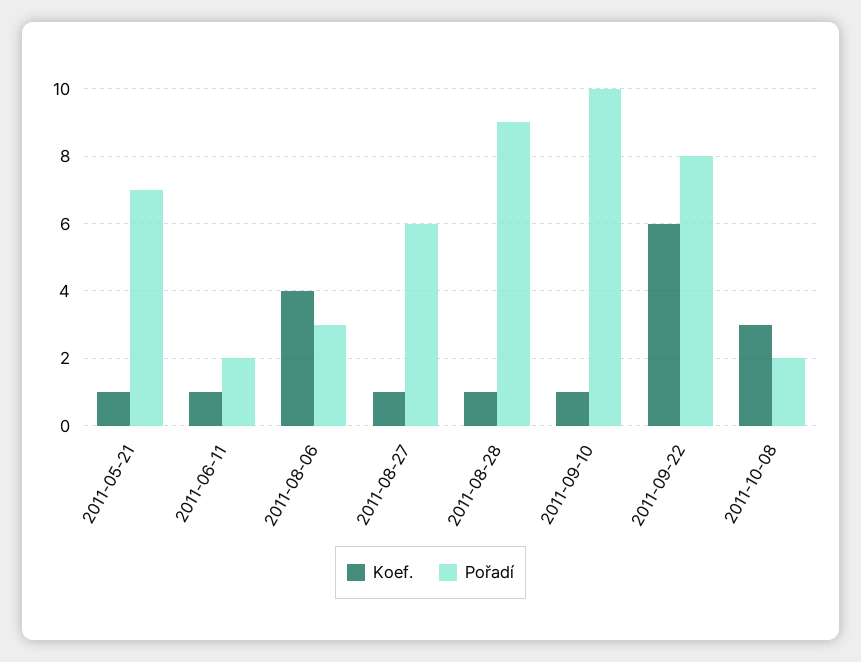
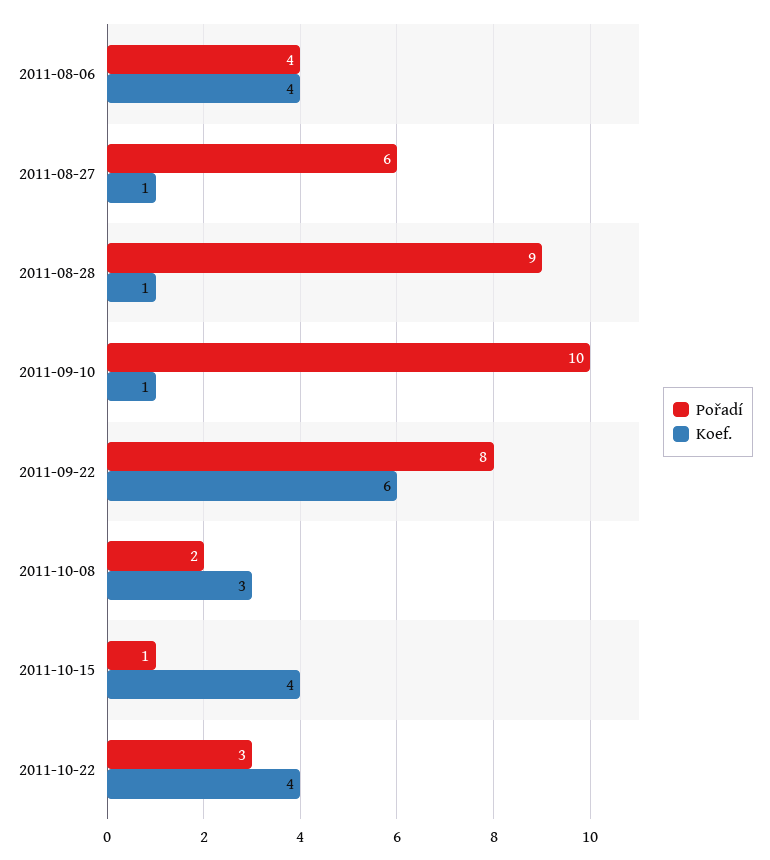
Koef., 2011-05-21: 1 -> none
Pořadí, 2011-05-21: 7 -> none
Koef., 2011-06-11: 1 -> none
Pořadí, 2011-06-11: 2 -> none
Pořadí, 2011-08-06: 3 -> 4
Pořadí, 2011-10-15: none -> 1
Koef., 2011-10-15: none -> 4
Pořadí, 2011-10-22: none -> 3
Koef., 2011-10-22: none -> 4

